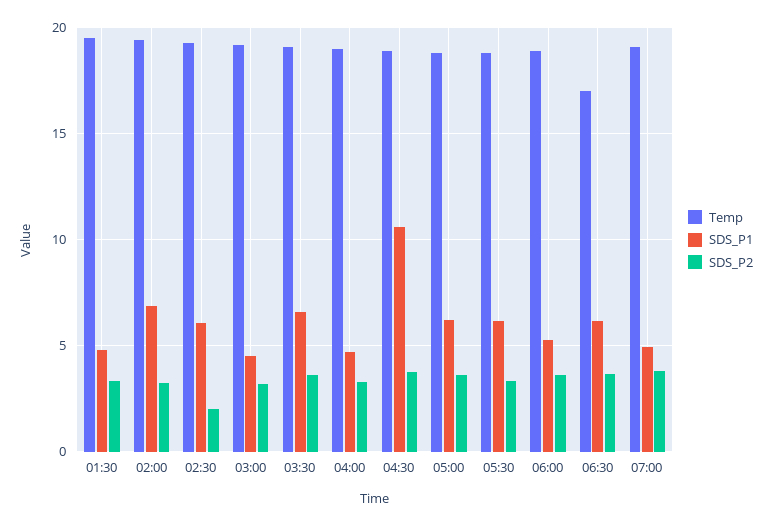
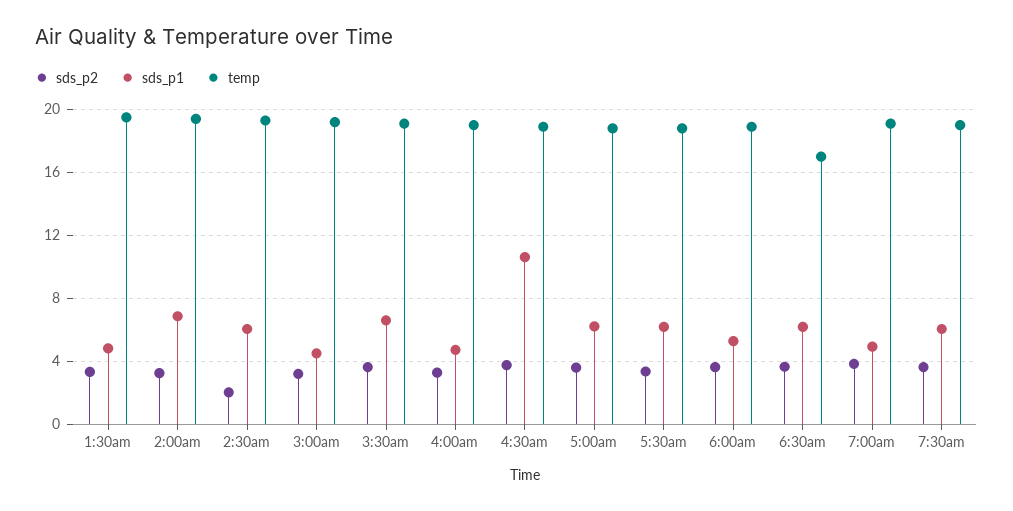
SDS_P2, 7:30am: none -> 3.5
SDS_P1, 7:30am: none -> 6
Temp, 7:30am: none -> 19

